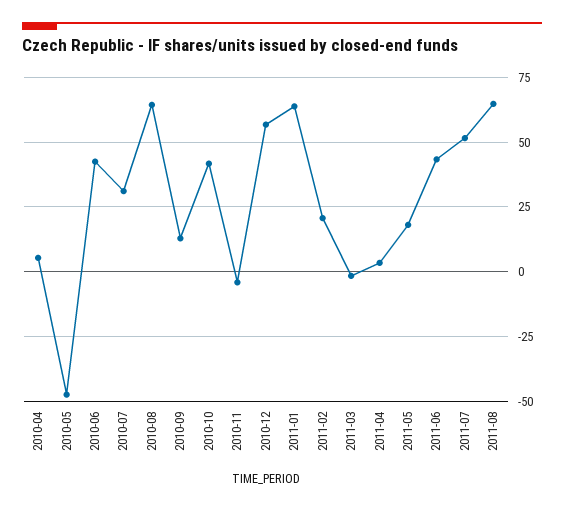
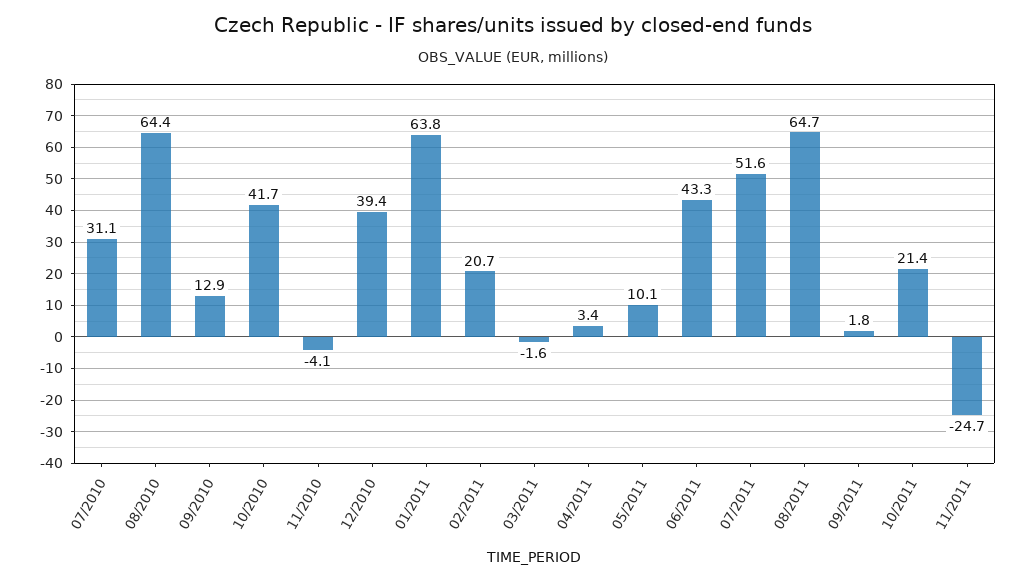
2010-04: 5 -> none
2010-05: -47.5 -> none
2010-06: 42.5 -> none
2010-12: 57.5 -> 39.4
2011-05: 17.5 -> 10.1
09/2011: none -> 1.8
10/2011: none -> 21.4
11/2011: none -> -24.7

